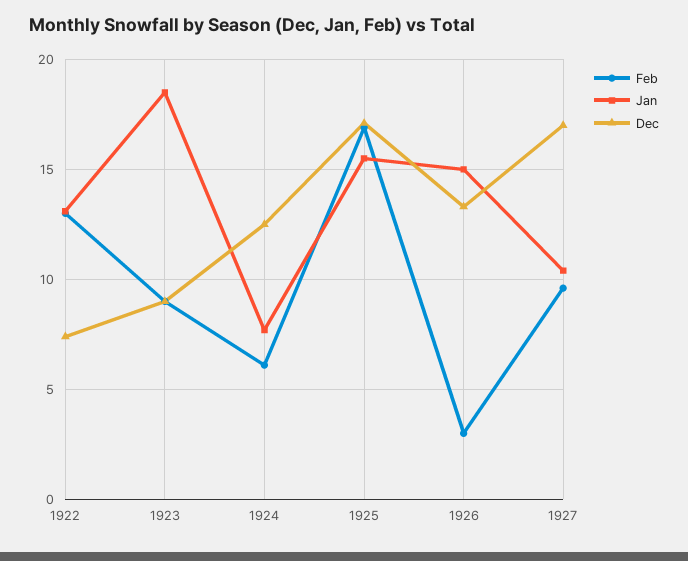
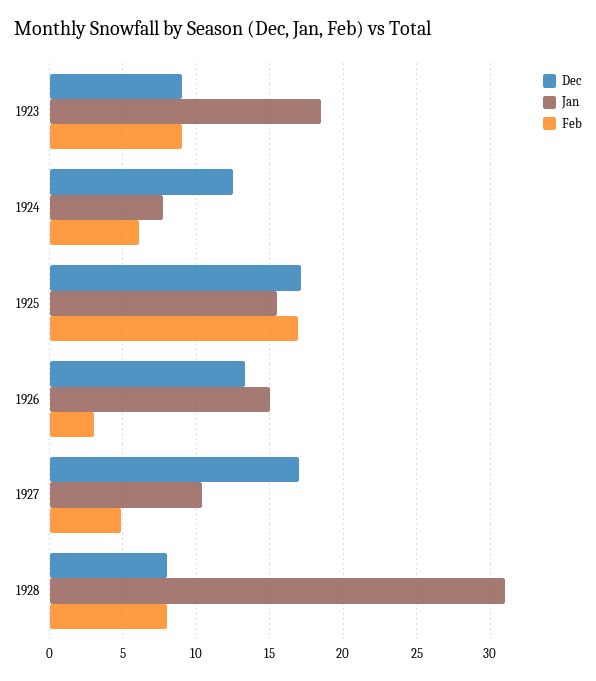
Feb, 1922: 13 -> none
Jan, 1922: 13 -> none
Dec, 1922: 7.5 -> none
Feb, 1927: 9.5 -> 5
Dec, 1928: none -> 8
Jan, 1928: none -> 31
Feb, 1928: none -> 8

